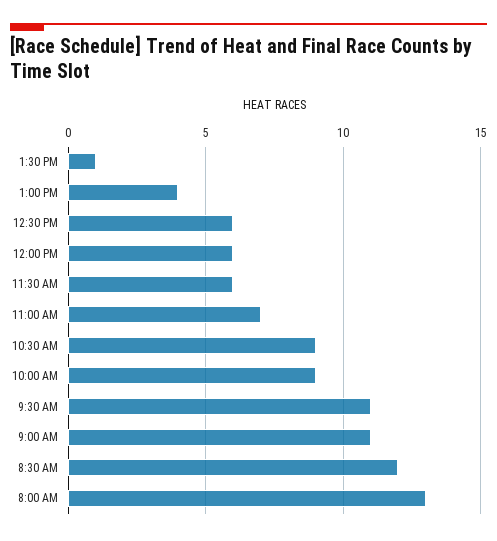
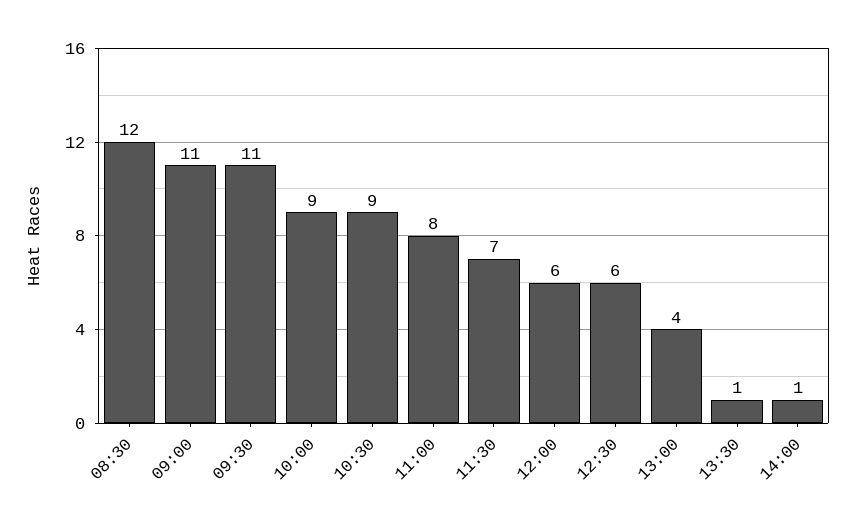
11:30 AM: 6 -> 7
11:00 AM: 7 -> 8
8:00 AM: 13 -> none
14:00: none -> 1

